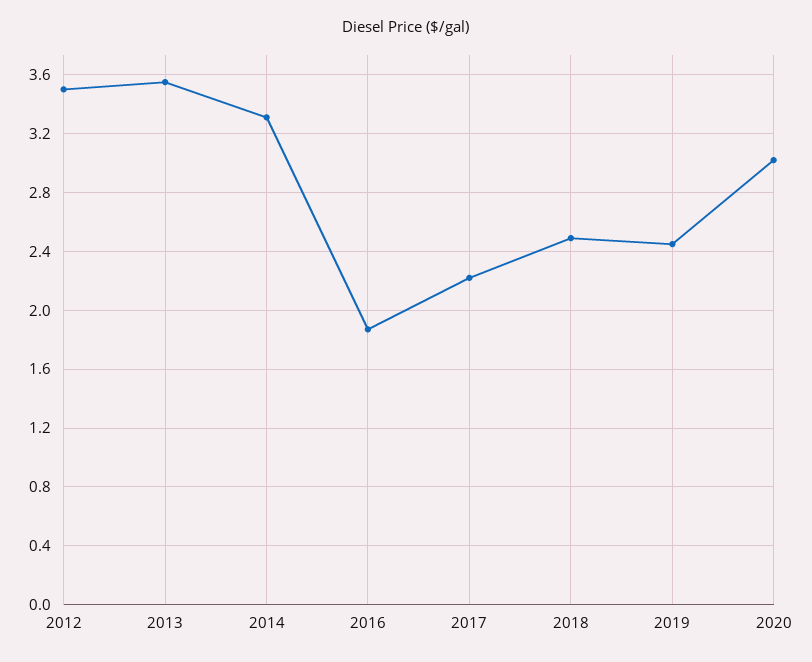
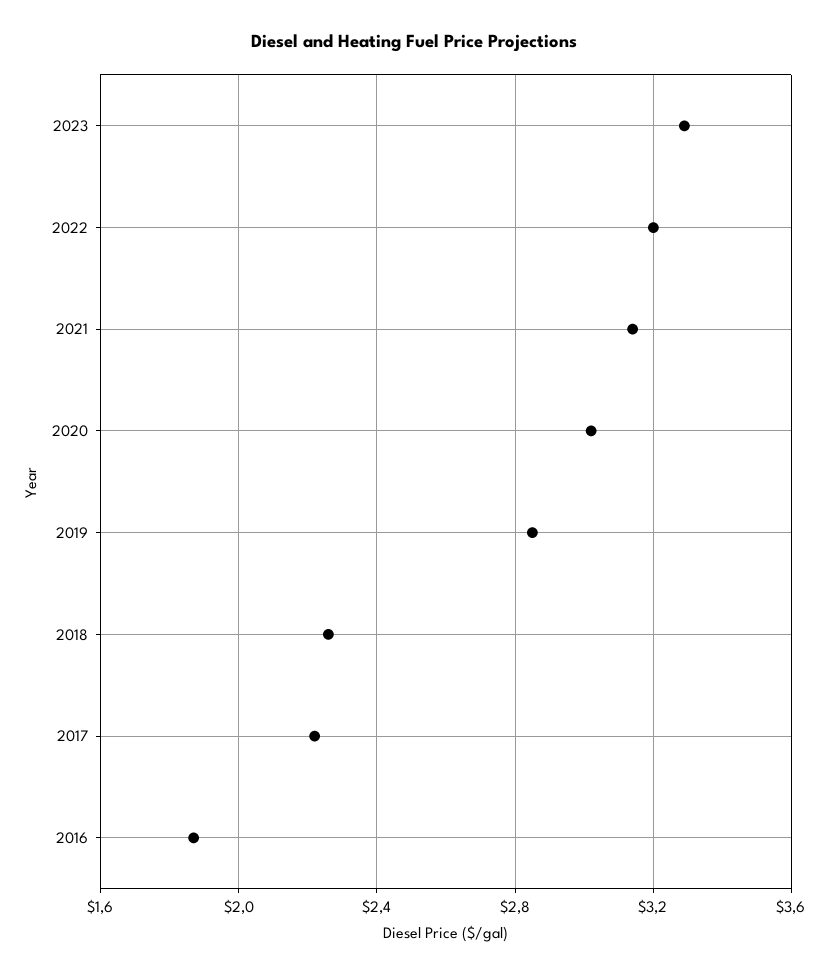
2012: 3.5 -> none
2013: 3.55 -> none
2014: 3.3 -> none
2018: 2.5 -> 2.25
2019: 2.45 -> 2.85
2023: none -> 3.3
2022: none -> 3.2
2021: none -> 3.15

